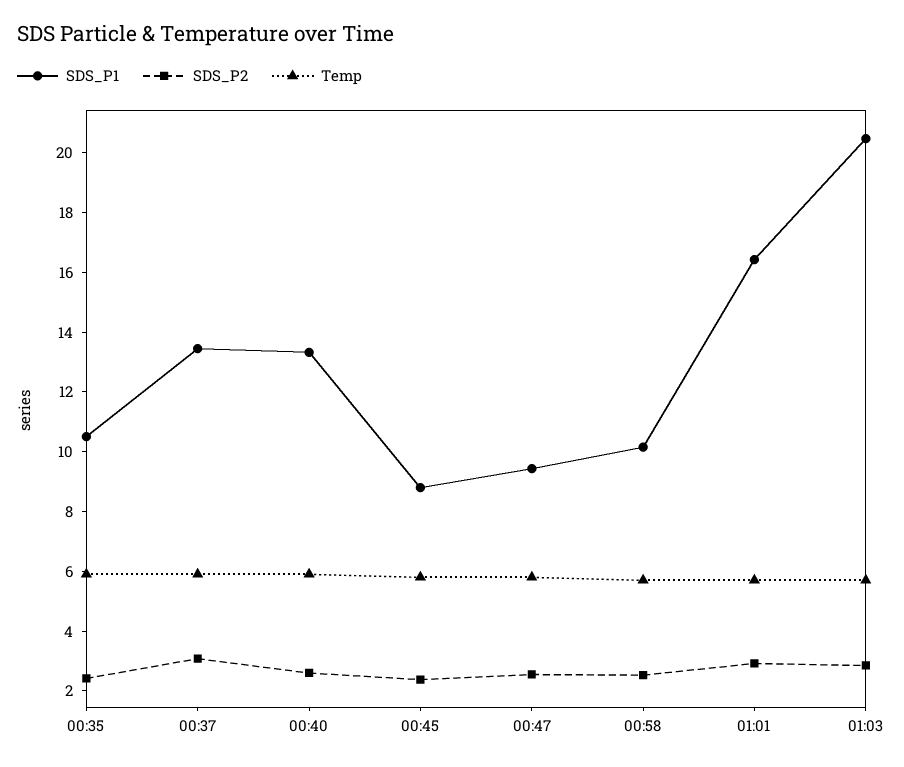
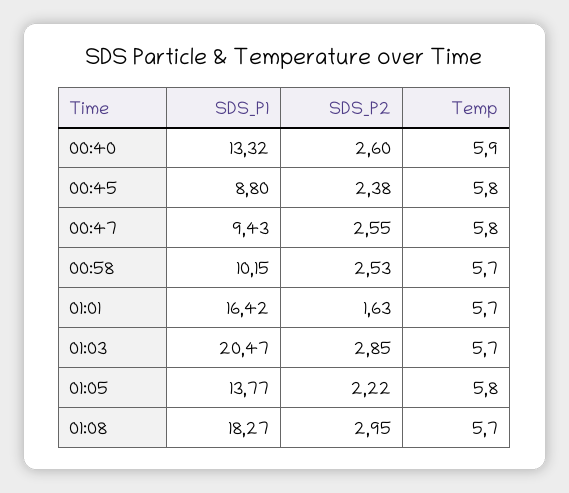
SDS_P1, 00:35: 10.5 -> none
SDS_P2, 00:35: 2.5 -> none
Temp, 00:35: 6 -> none
SDS_P1, 00:37: 13.5 -> none
SDS_P2, 00:37: 3 -> none
Temp, 00:37: 6 -> none
SDS_P2, 01:01: 3 -> 1.63
SDS_P1, 01:05: none -> 13.77
SDS_P2, 01:05: none -> 2.22
Temp, 01:05: none -> 5.8
SDS_P1, 01:08: none -> 18.27
SDS_P2, 01:08: none -> 2.95
Temp, 01:08: none -> 5.7

